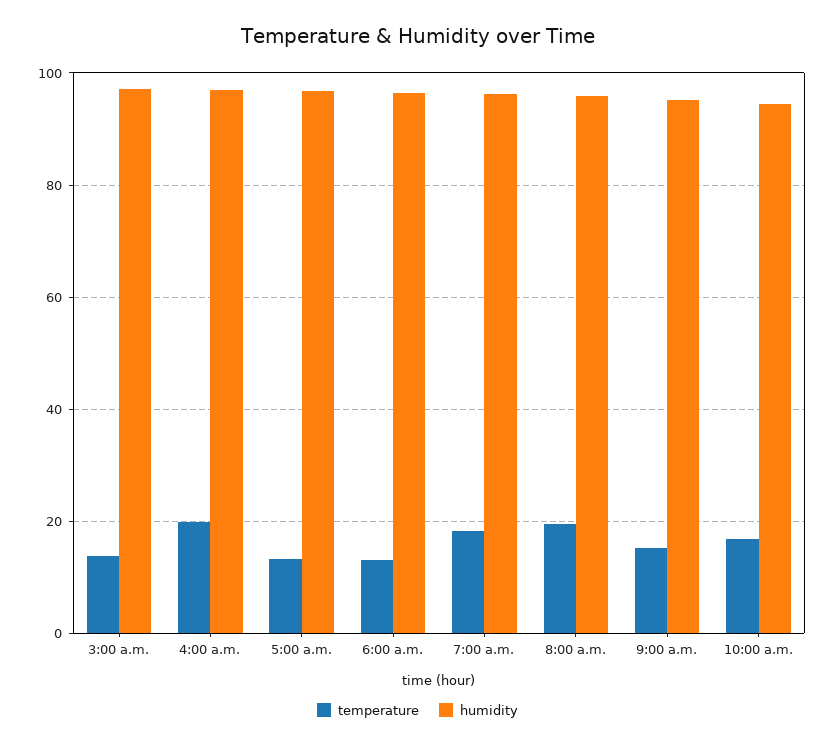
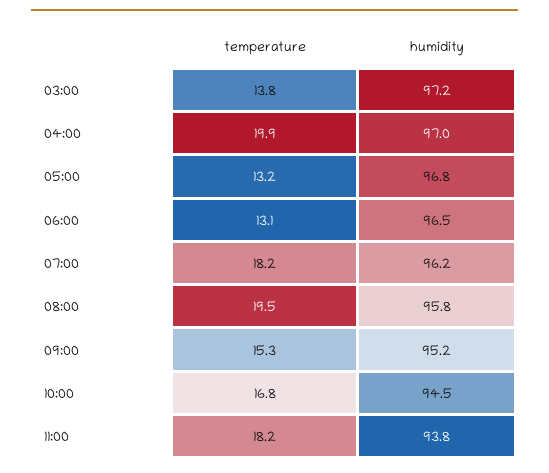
temperature, 11:00: none -> 18.2
humidity, 11:00: none -> 93.8

